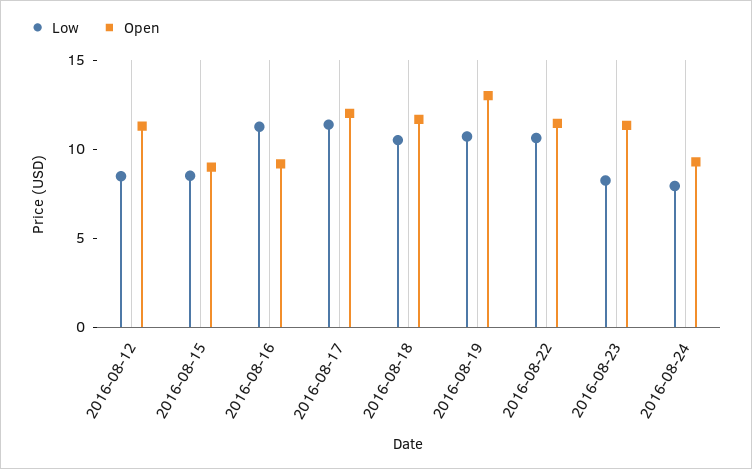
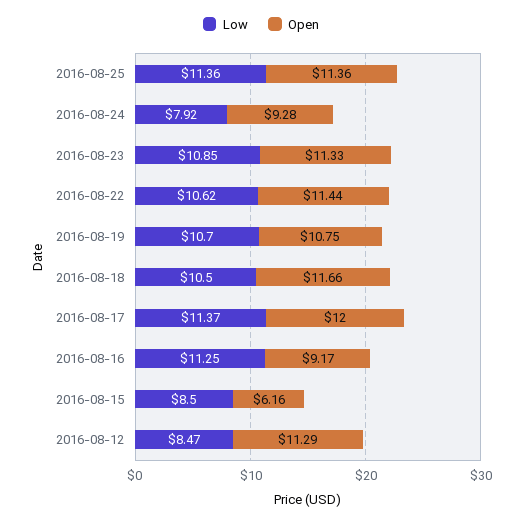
Open, 2016-08-15: 9 -> 6.16
Open, 2016-08-19: 13 -> 10.75
Low, 2016-08-23: 8 -> 10.85
Low, 2016-08-25: none -> 11.36
Open, 2016-08-25: none -> 11.36

